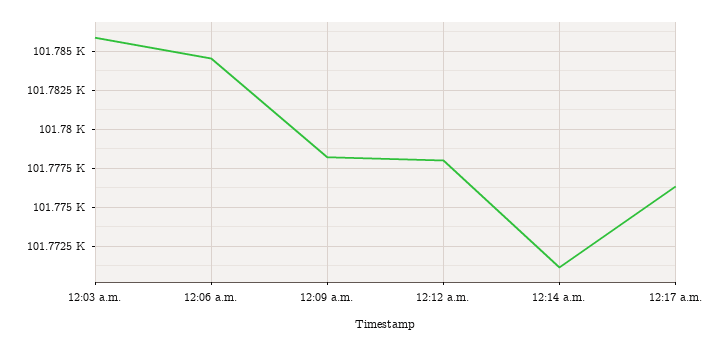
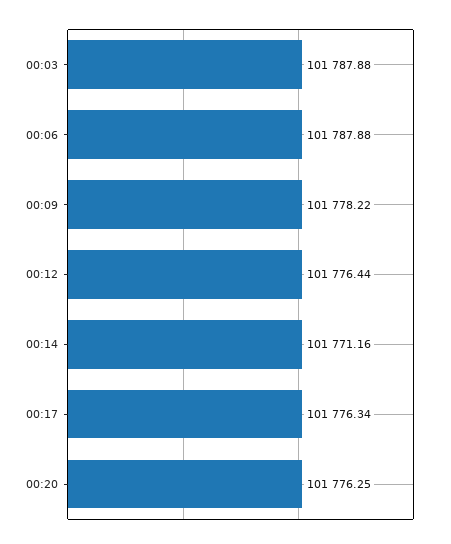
12:03 a.m.: 101786 -> 101787.88
12:06 a.m.: 101784.5 -> 101787.88
12:12 a.m.: 101778 -> 101776.44
00:20: none -> 101776.25

